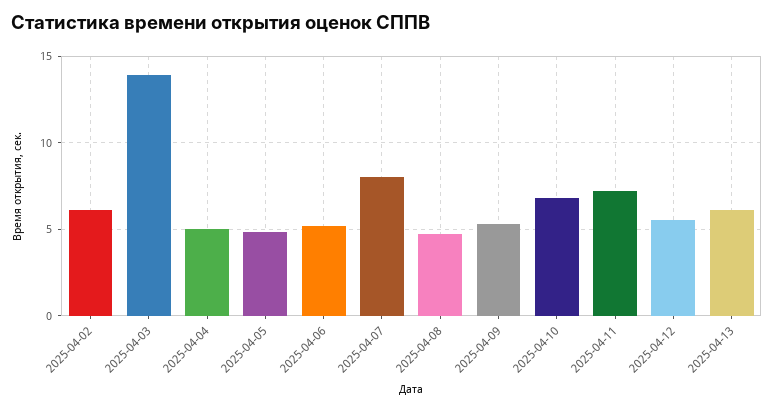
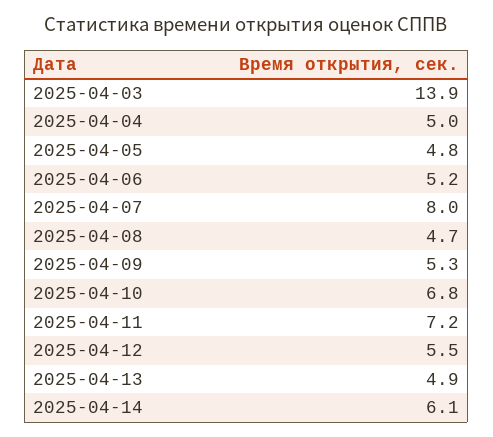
2025-04-02: 6 -> none
2025-04-13: 6 -> 4.9
2025-04-14: none -> 6.1

